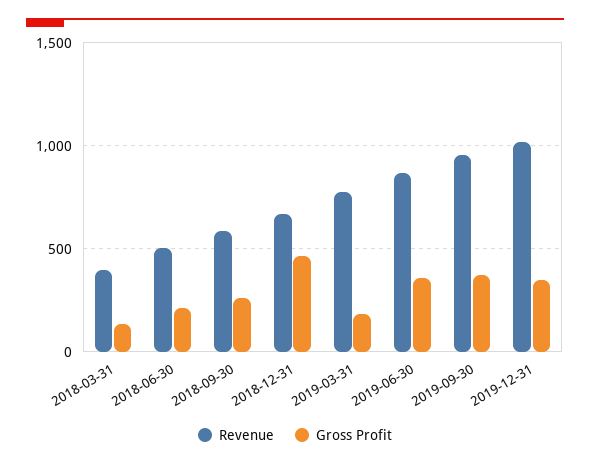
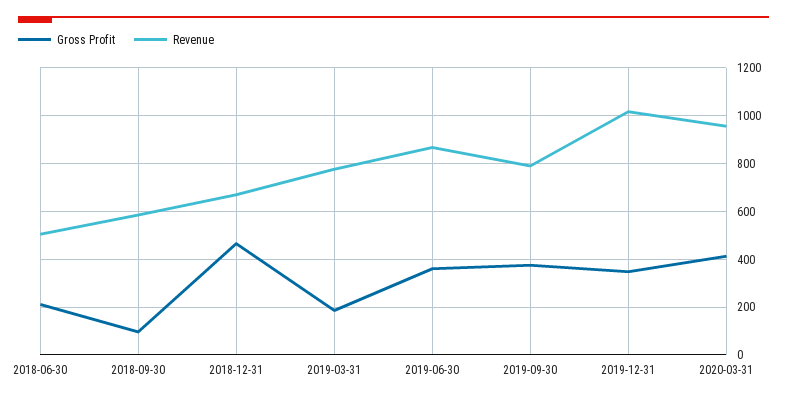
Revenue, 2018-03-31: 400 -> none
Gross Profit, 2018-03-31: 150 -> none
Gross Profit, 2018-09-30: 250 -> 100
Revenue, 2019-09-30: 950 -> 800
Gross Profit, 2020-03-31: none -> 400
Revenue, 2020-03-31: none -> 950

